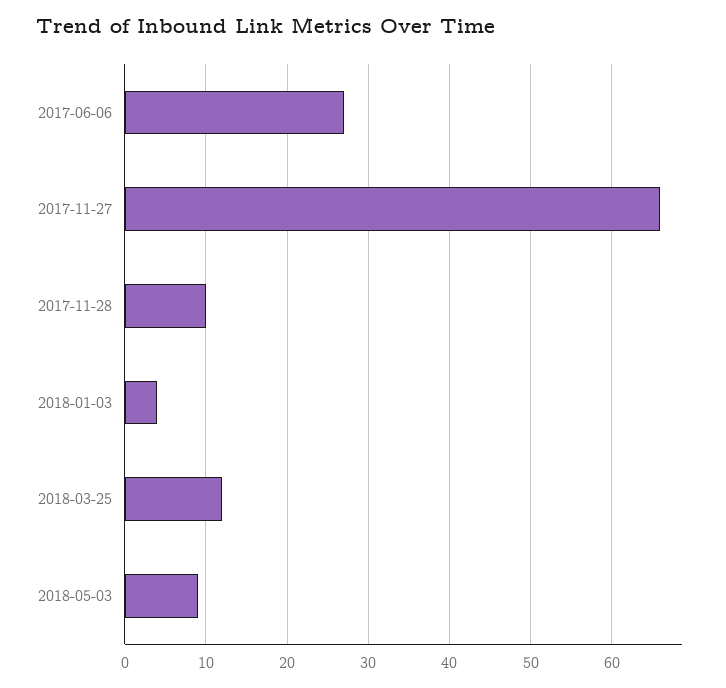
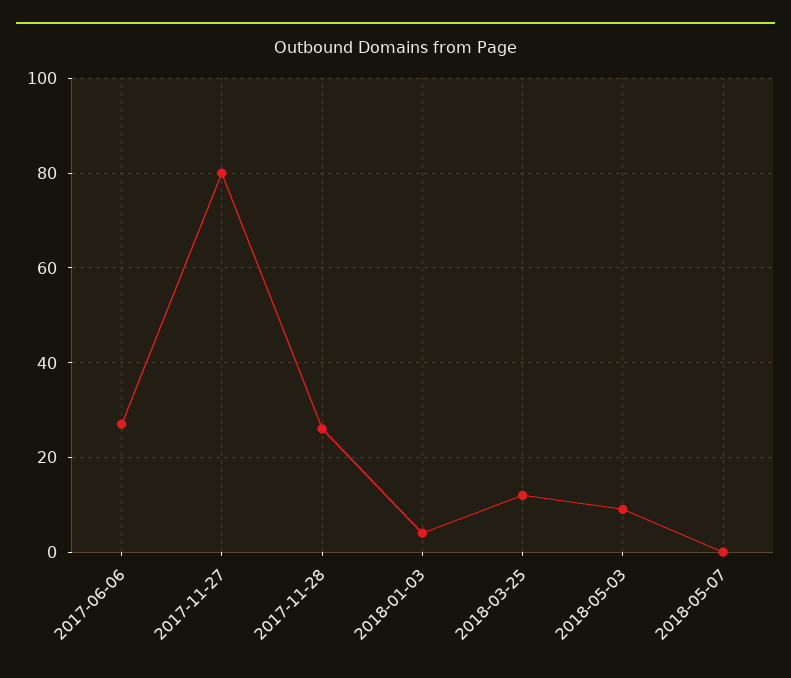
2017-11-27: 66 -> 80
2017-11-28: 10 -> 25
2018-05-07: none -> 0

